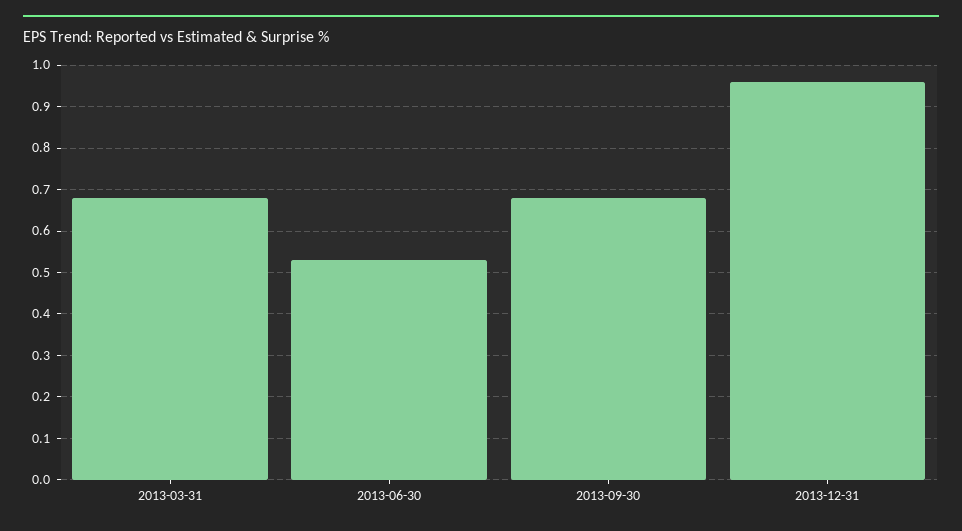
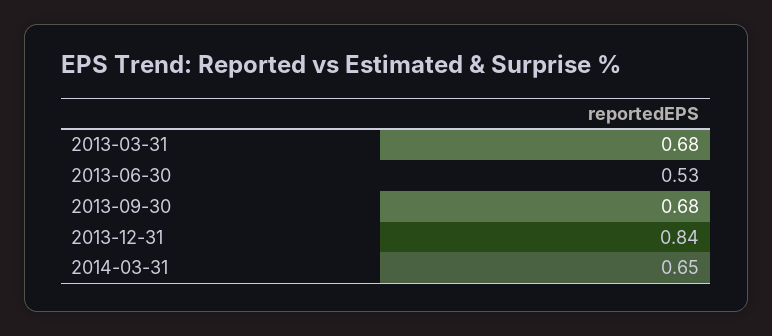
2013-12-31: 0.95 -> 0.84
2014-03-31: none -> 0.65

